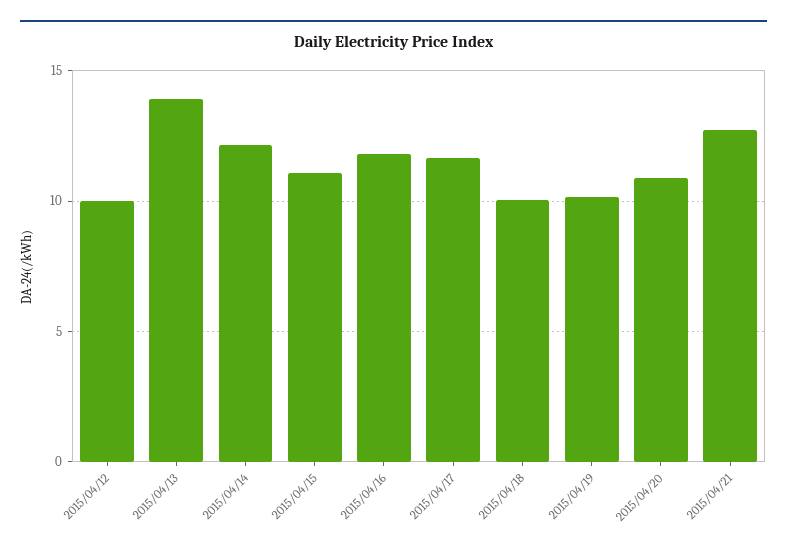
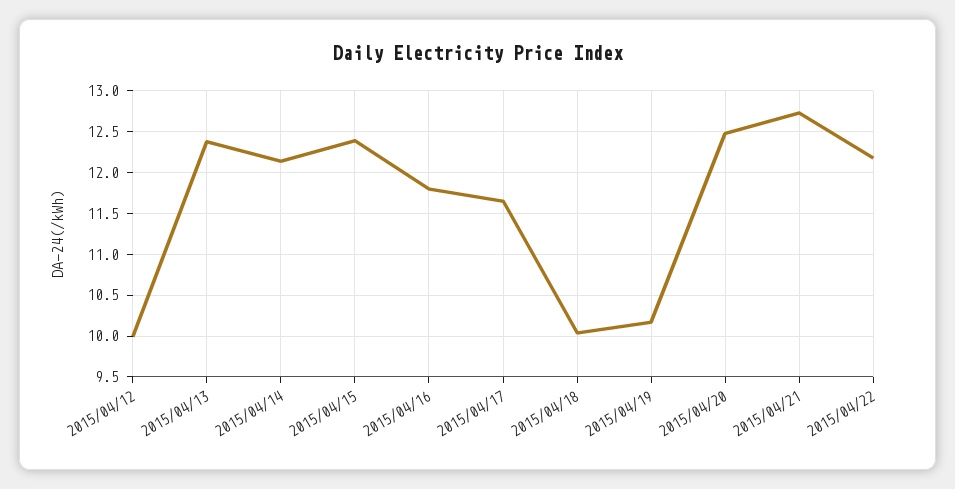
2015/04/13: 14 -> 12.4
2015/04/15: 11 -> 12.4
2015/04/20: 11 -> 12.5
2015/04/22: none -> 12.2

